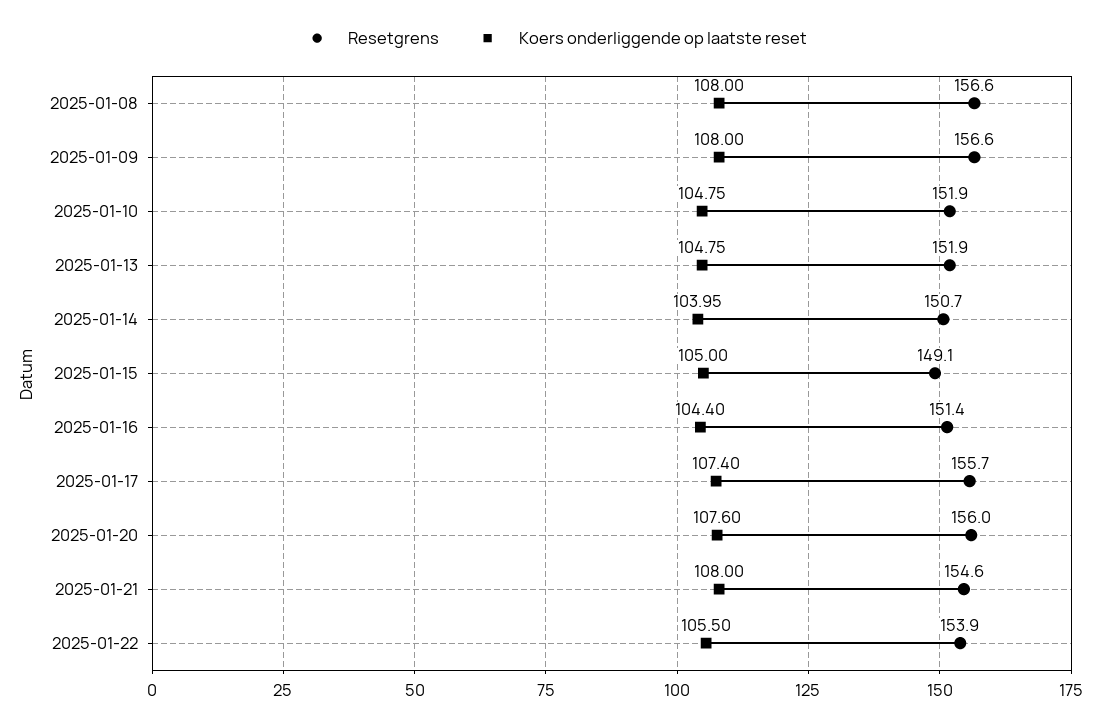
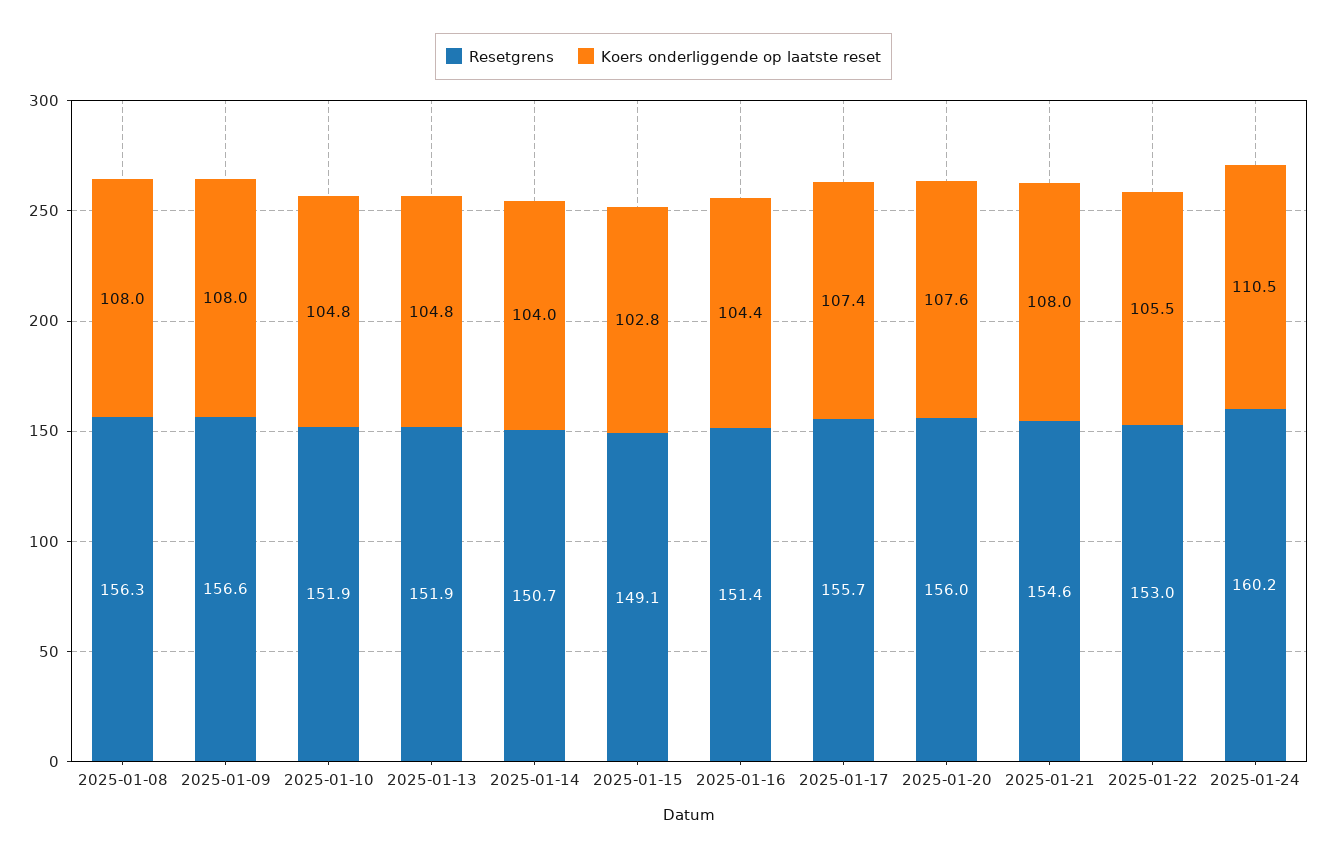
Resetgrens, 2025-01-08: 156.6 -> 156.3
Koers onderliggende op laatste reset, 2025-01-15: 105 -> 102.8
Resetgrens, 2025-01-22: 153.9 -> 153
Resetgrens, 2025-01-24: none -> 160.2
Koers onderliggende op laatste reset, 2025-01-24: none -> 110.5

